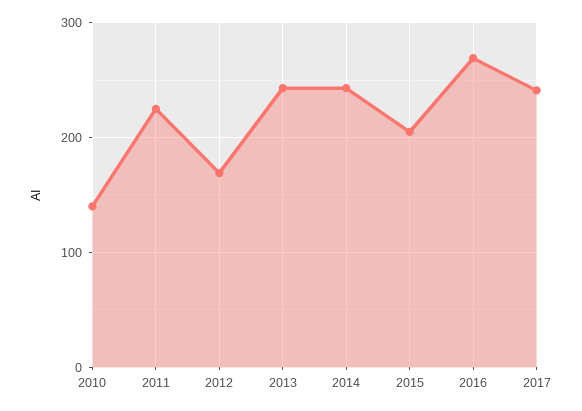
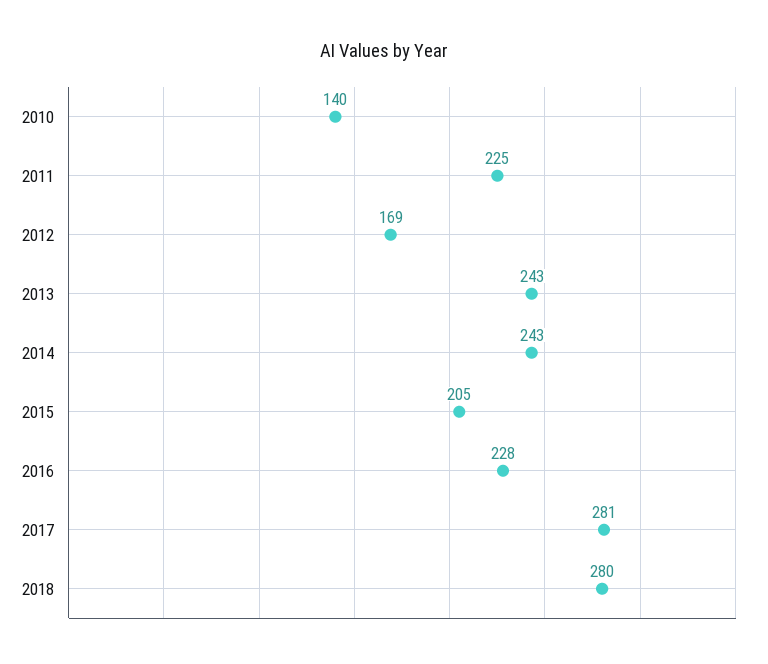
2016: 270 -> 228
2017: 240 -> 281
2018: none -> 280

